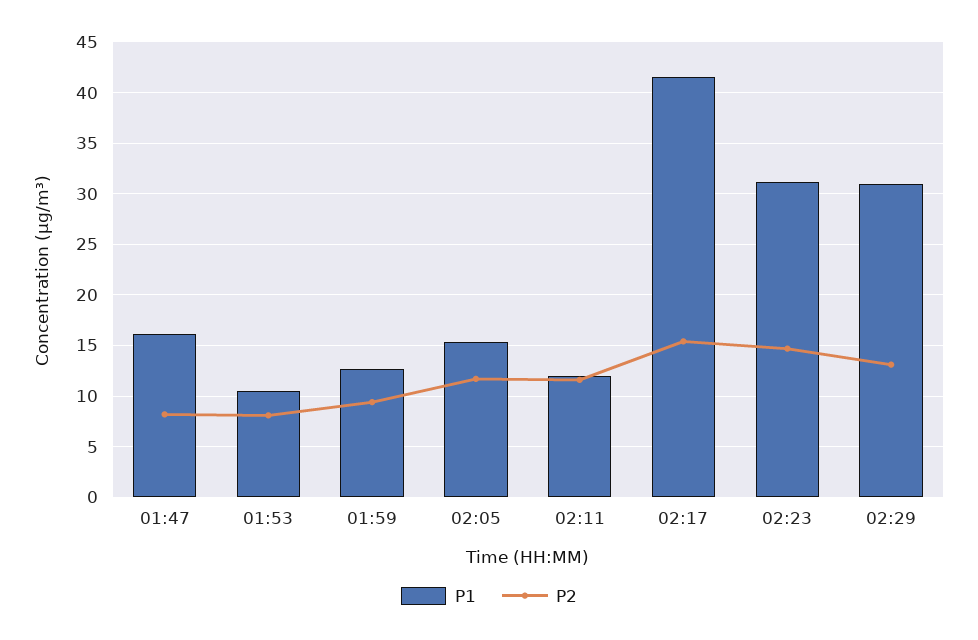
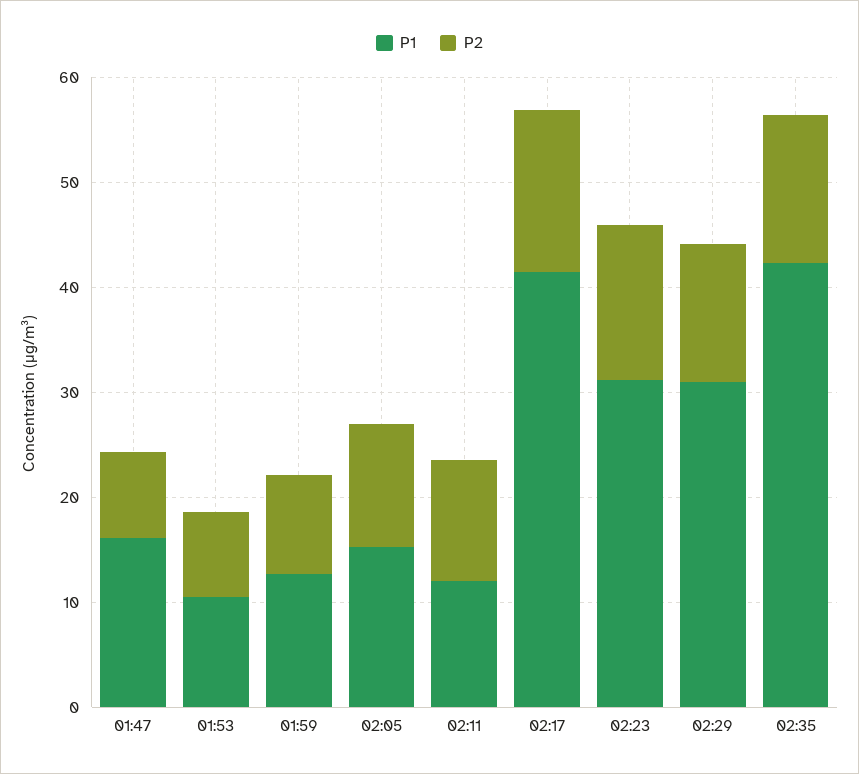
P1, 02:35: none -> 42
P2, 02:35: none -> 14

